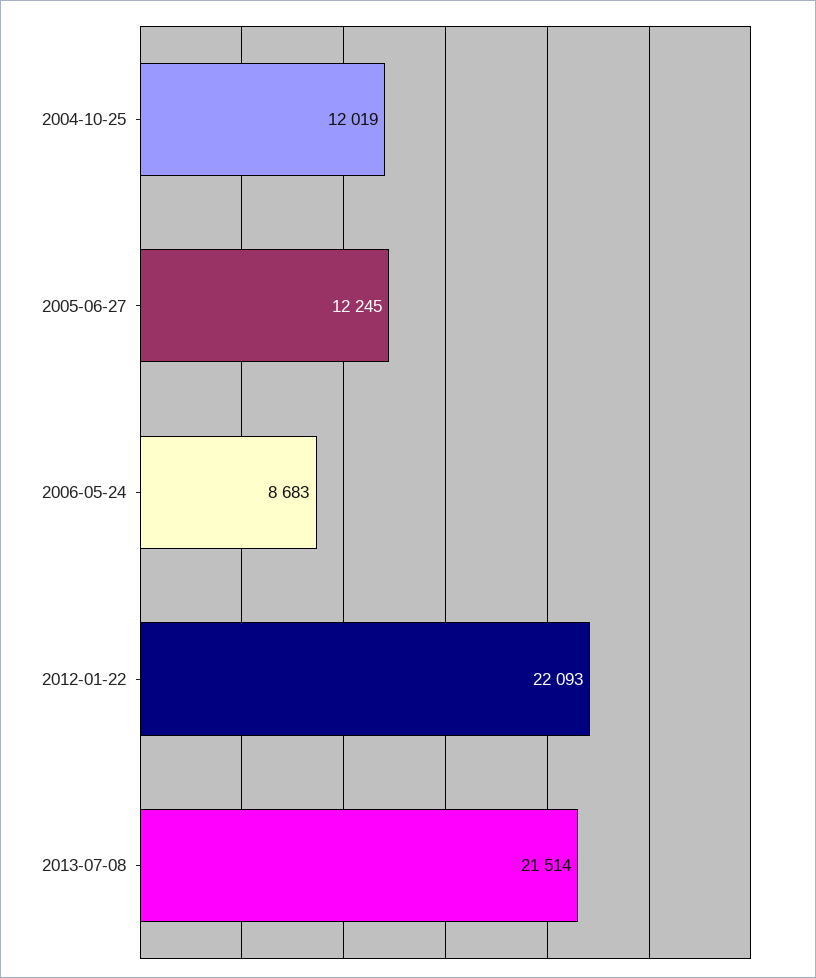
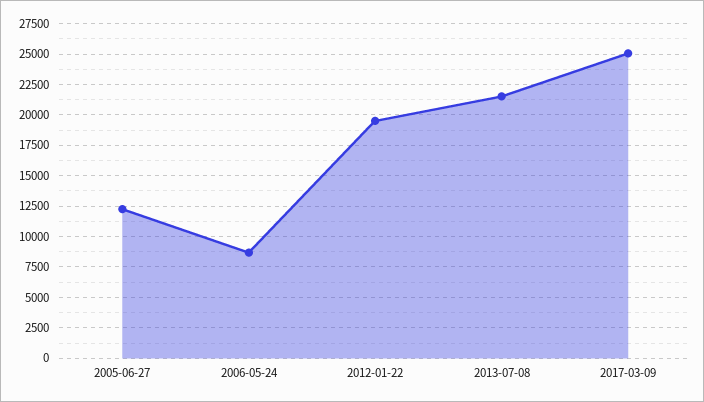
2004-10-25: 12019 -> none
2012-01-22: 22093 -> 19500
2017-03-09: none -> 25000

